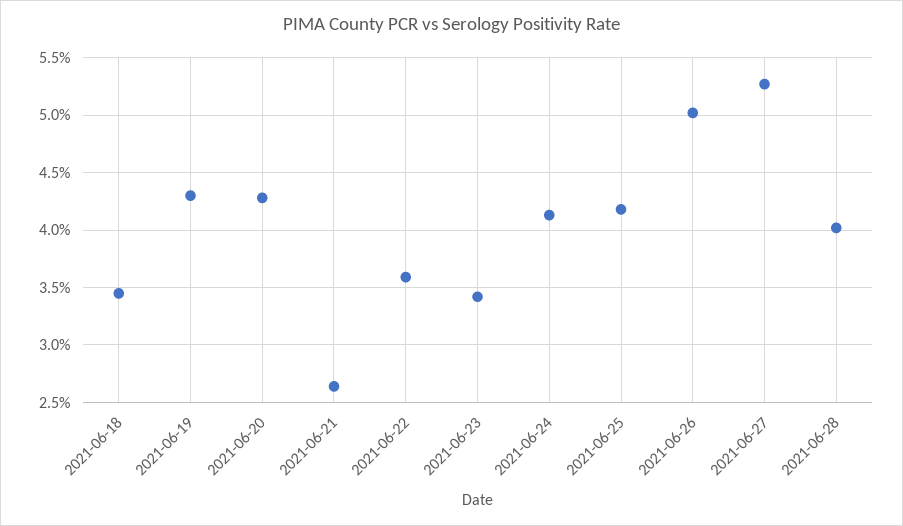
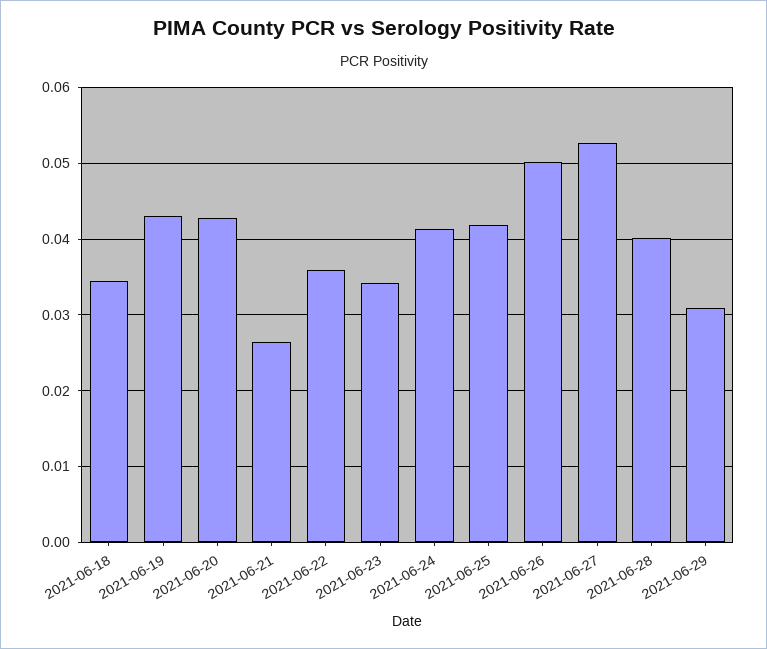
2021-06-29: none -> 0.031

